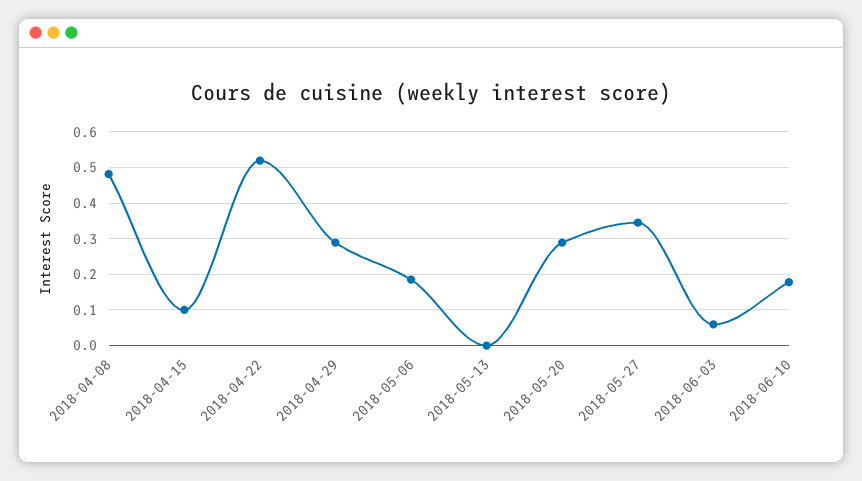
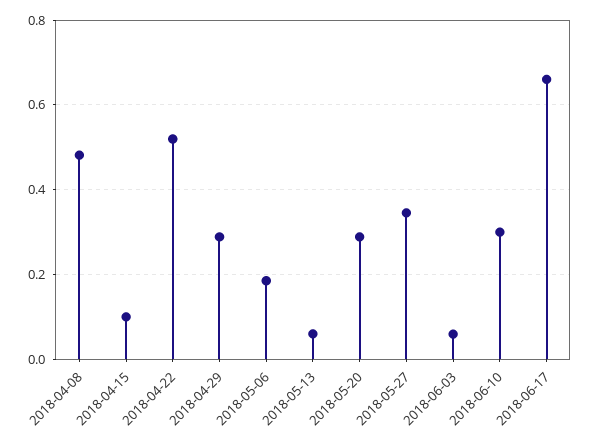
2018-05-13: 0 -> 0.06
2018-06-10: 0.18 -> 0.3
2018-06-17: none -> 0.66

